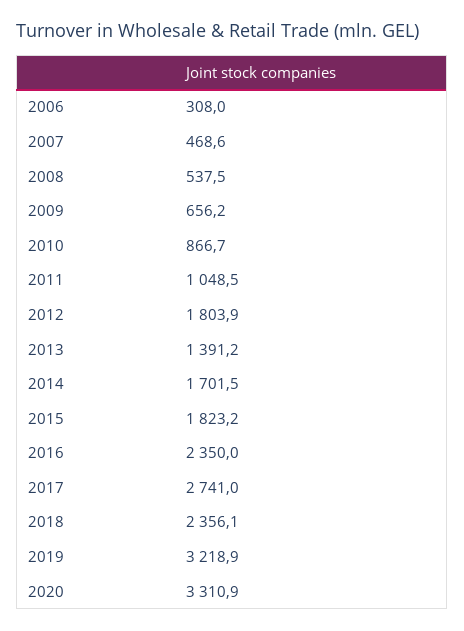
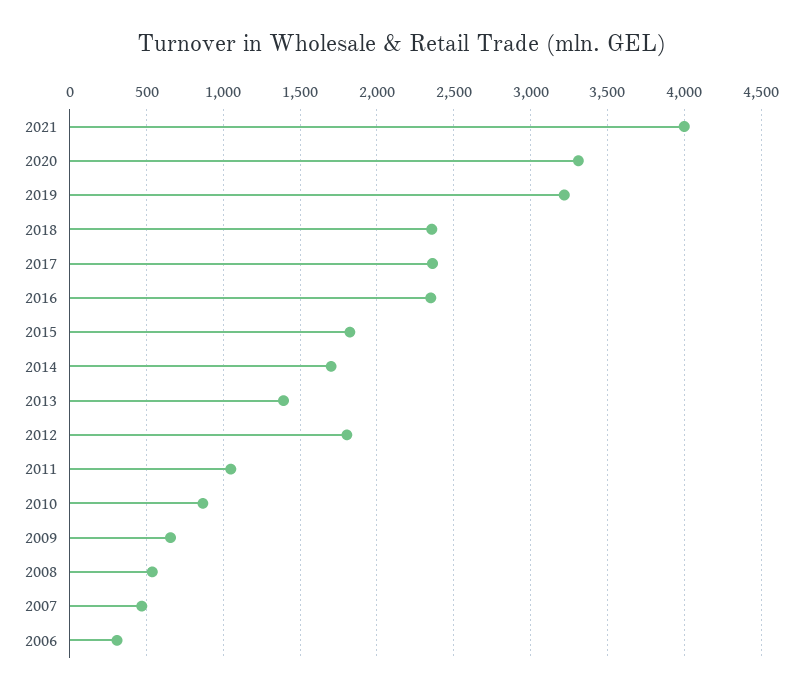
2017: 2741 -> 2350
2021: none -> 4000

